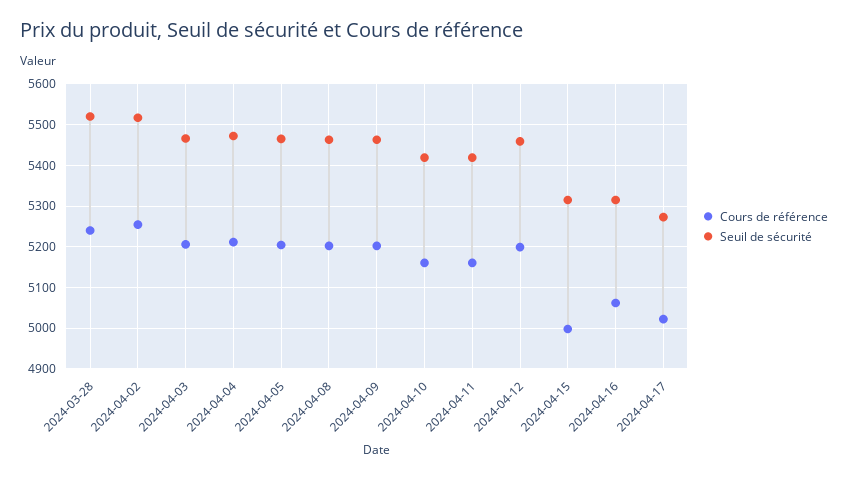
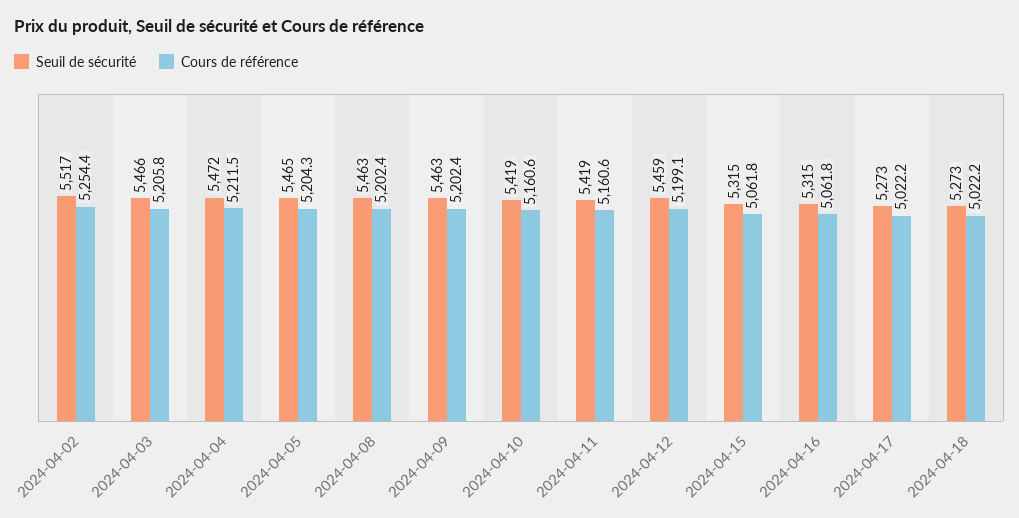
Cours de référence, 2024-03-28: 5240 -> none
Seuil de sécurité, 2024-03-28: 5520 -> none
Cours de référence, 2024-04-15: 5000 -> 5061.8
Seuil de sécurité, 2024-04-18: none -> 5273
Cours de référence, 2024-04-18: none -> 5022.2

